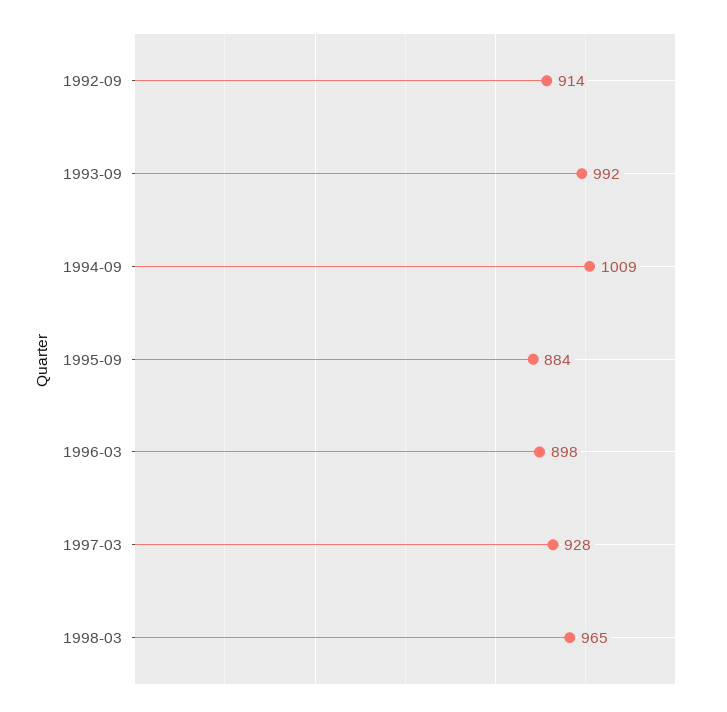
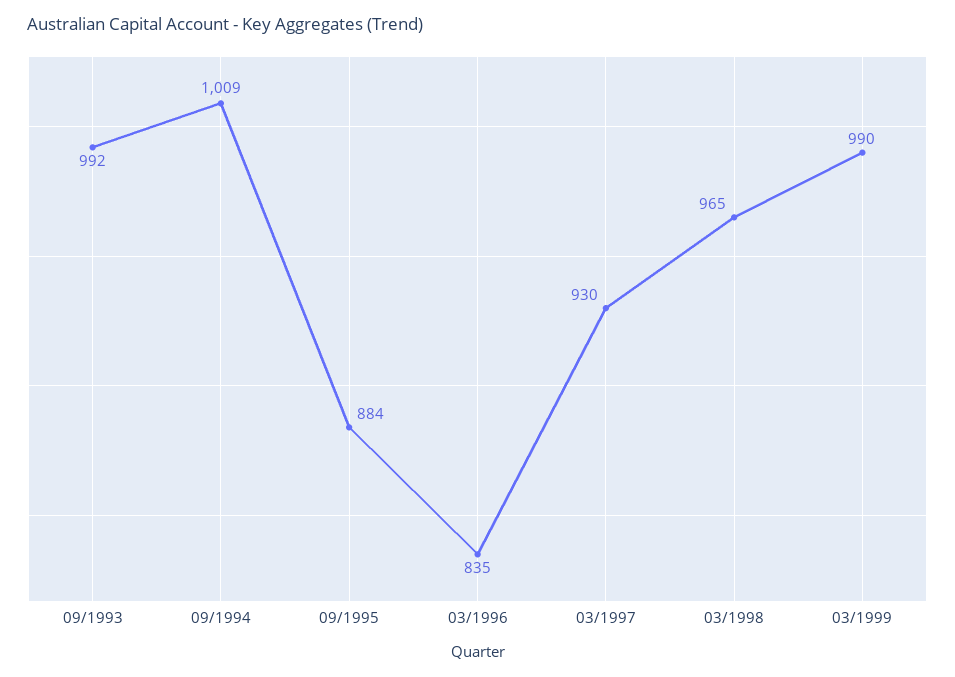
1992-09: 914 -> none
1996-03: 898 -> 835
1997-03: 928 -> 930
03/1999: none -> 990

